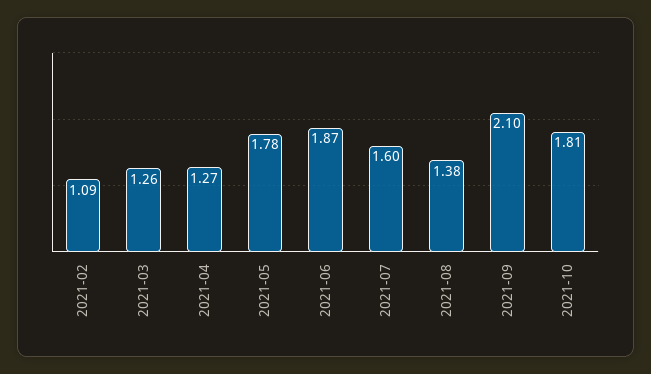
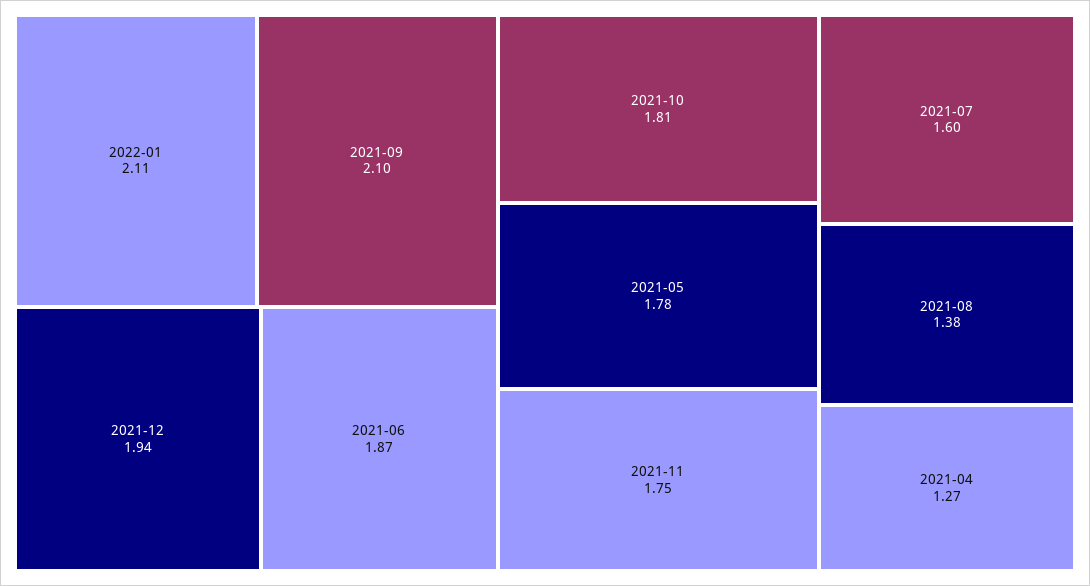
2021-02: 1.09 -> none
2021-03: 1.26 -> none
2022-01: none -> 2.11
2021-12: none -> 1.94
2021-11: none -> 1.75

